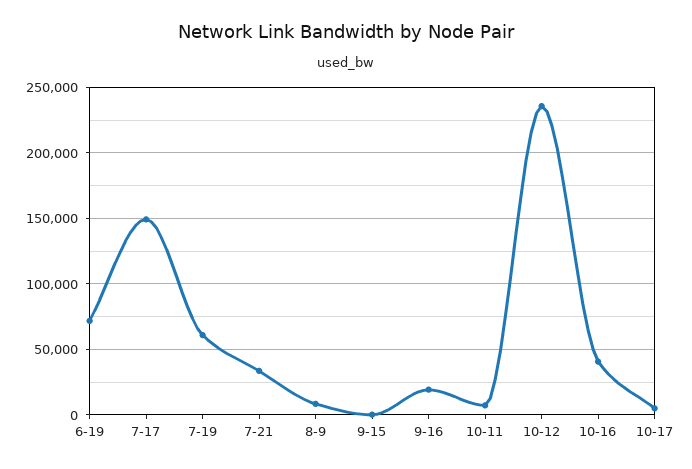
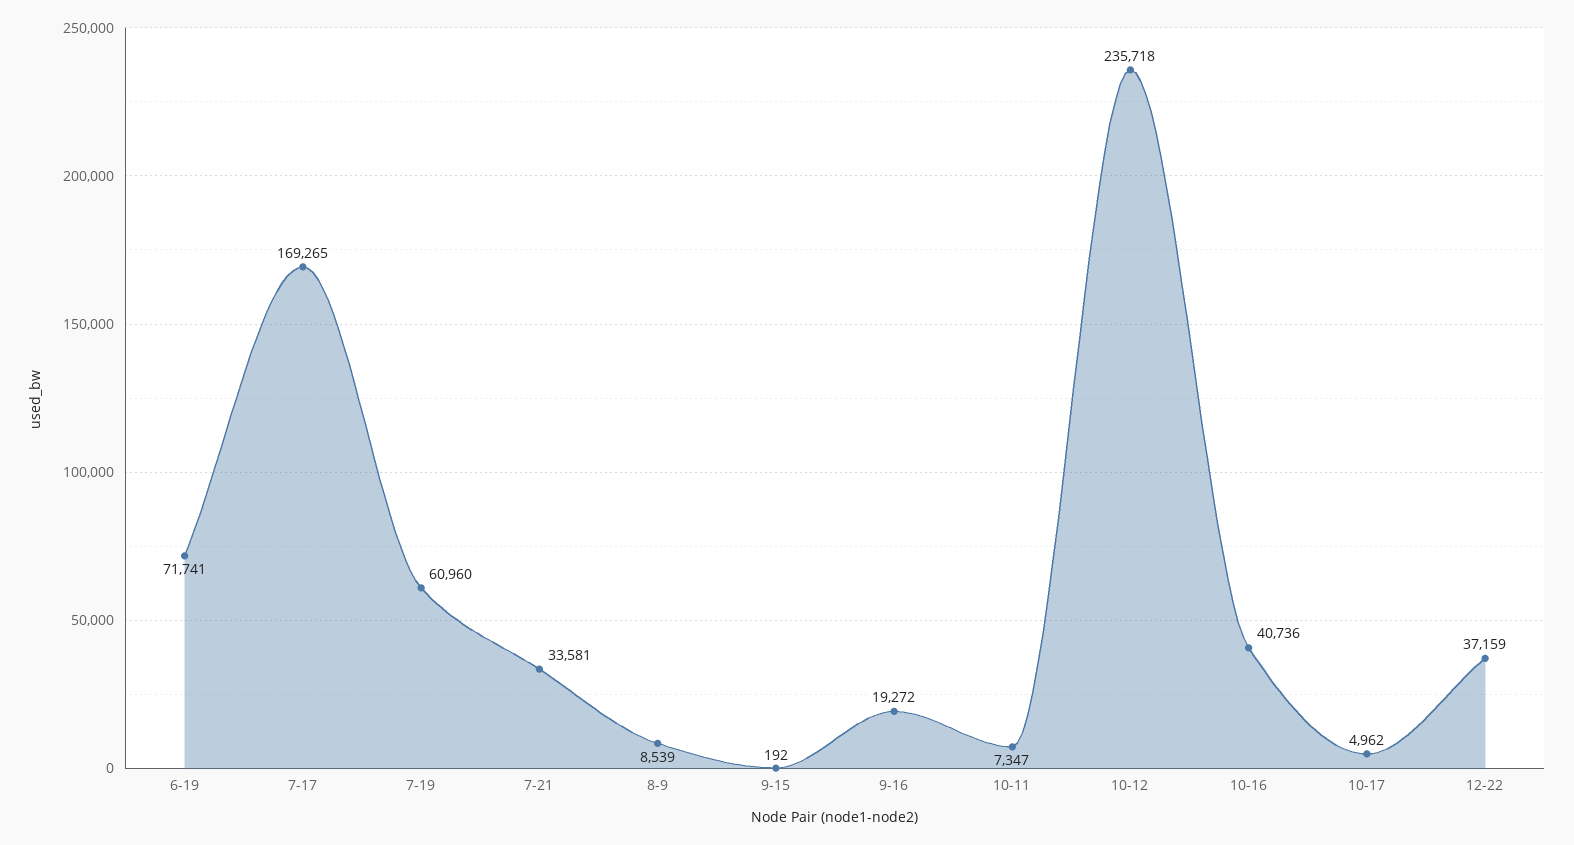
7-17: 150000 -> 169265
12-22: none -> 37159

